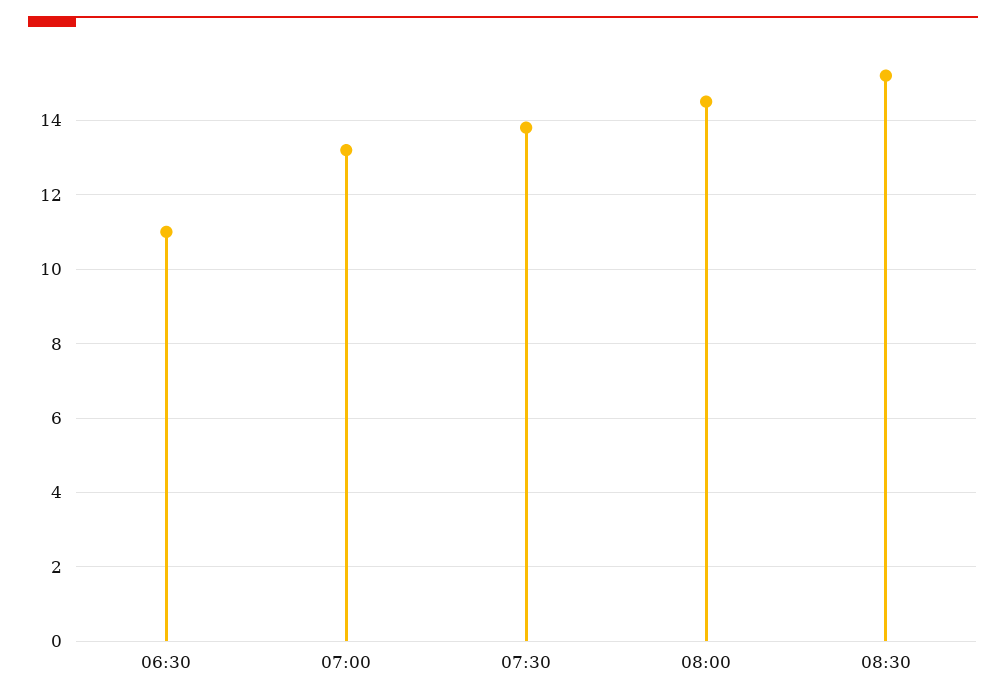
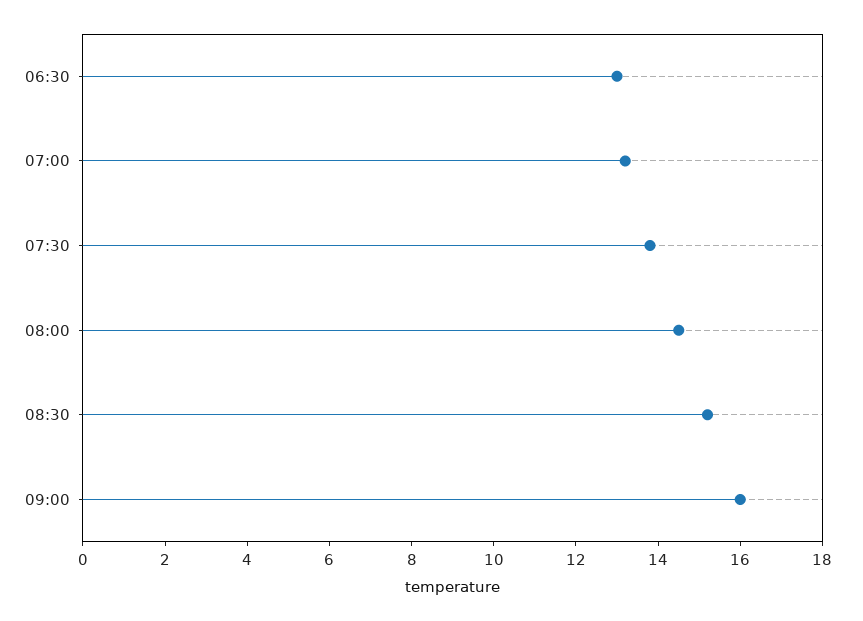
06:30: 11 -> 13
09:00: none -> 16

